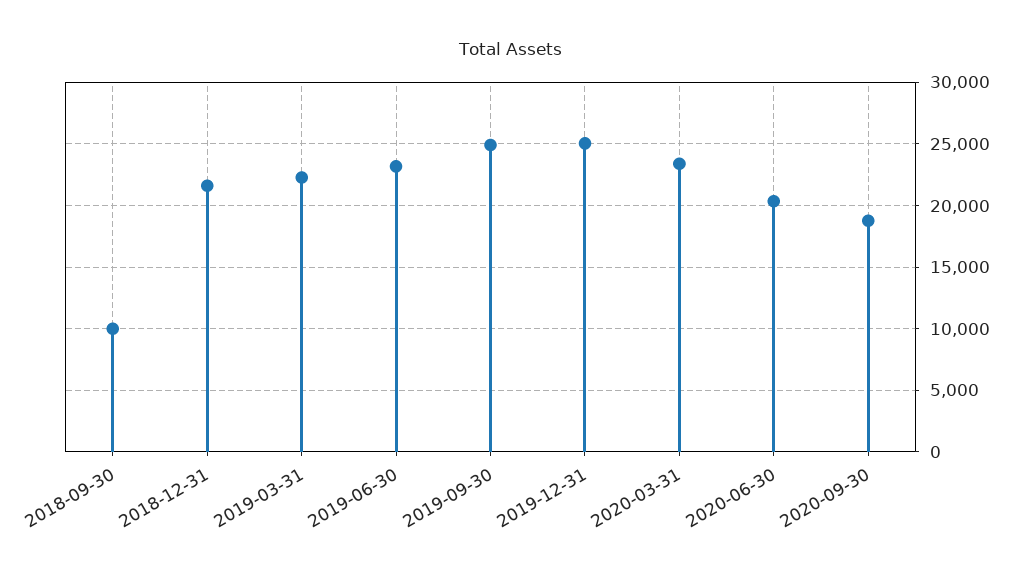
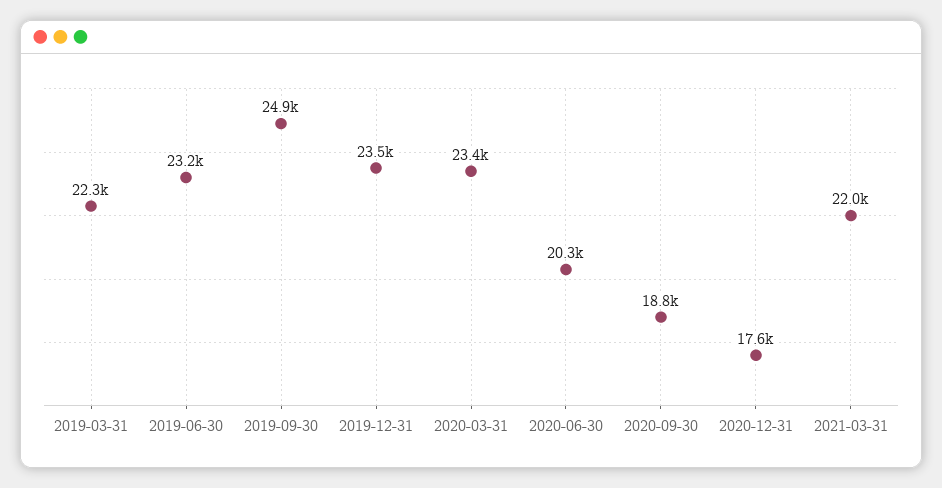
2018-09-30: 10000 -> none
2018-12-31: 21500 -> none
2019-12-31: 25000 -> 23500
2020-12-31: none -> 17600
2021-03-31: none -> 22000

